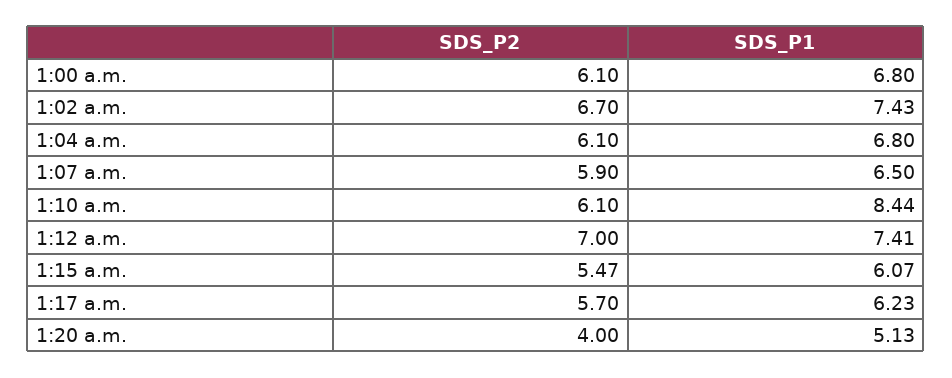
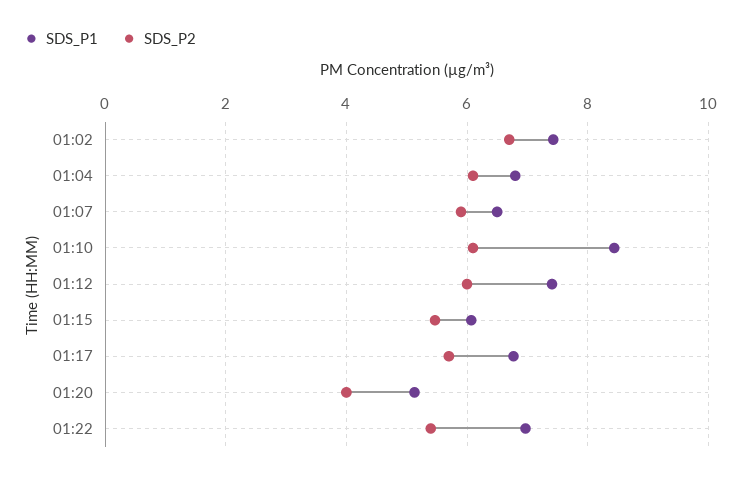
SDS_P2, 1:00 a.m.: 6.1 -> none
SDS_P1, 1:00 a.m.: 6.8 -> none
SDS_P2, 1:12 a.m.: 7 -> 6
SDS_P1, 1:17 a.m.: 6.23 -> 6.8
SDS_P1, 01:22: none -> 7
SDS_P2, 01:22: none -> 5.4

